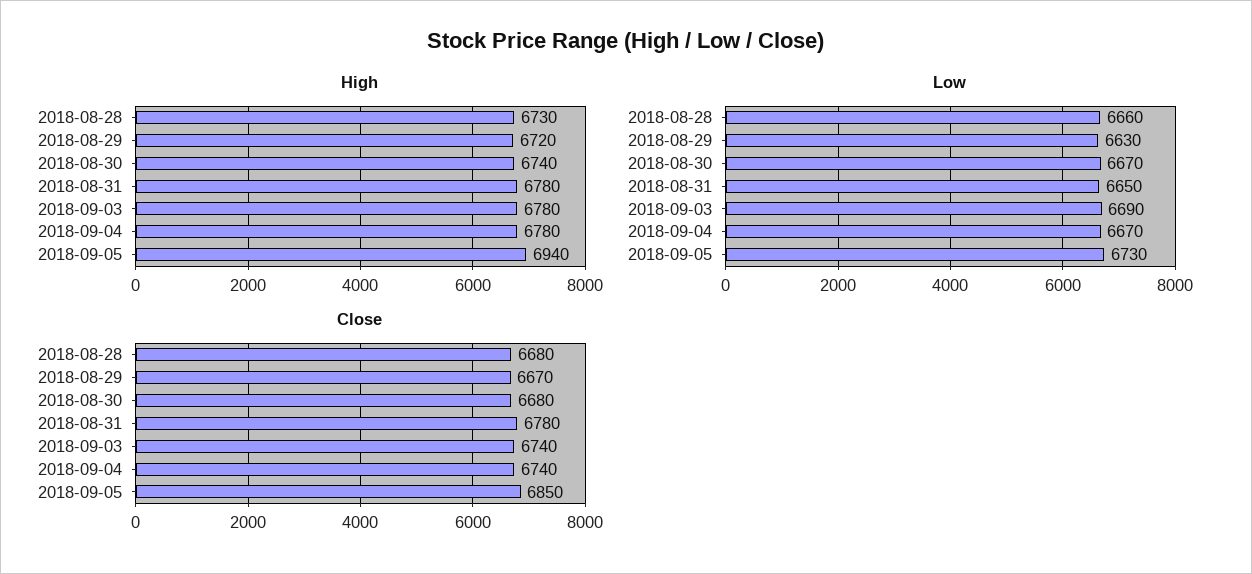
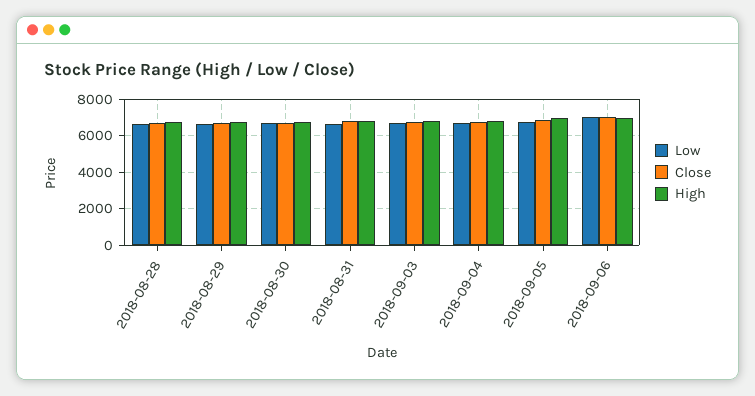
Low, 2018-09-06: none -> 7000
Close, 2018-09-06: none -> 7000
High, 2018-09-06: none -> 7000

